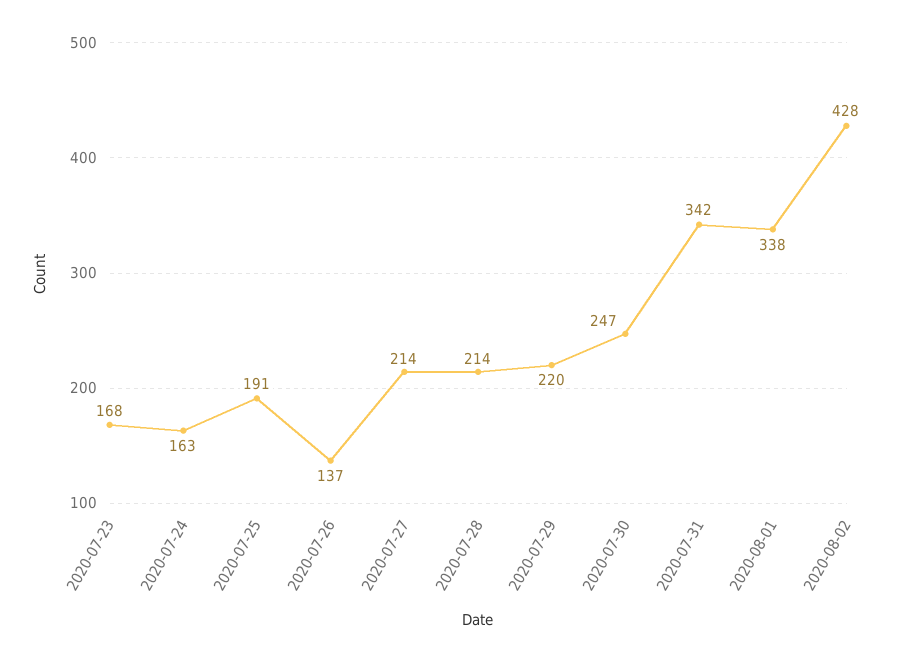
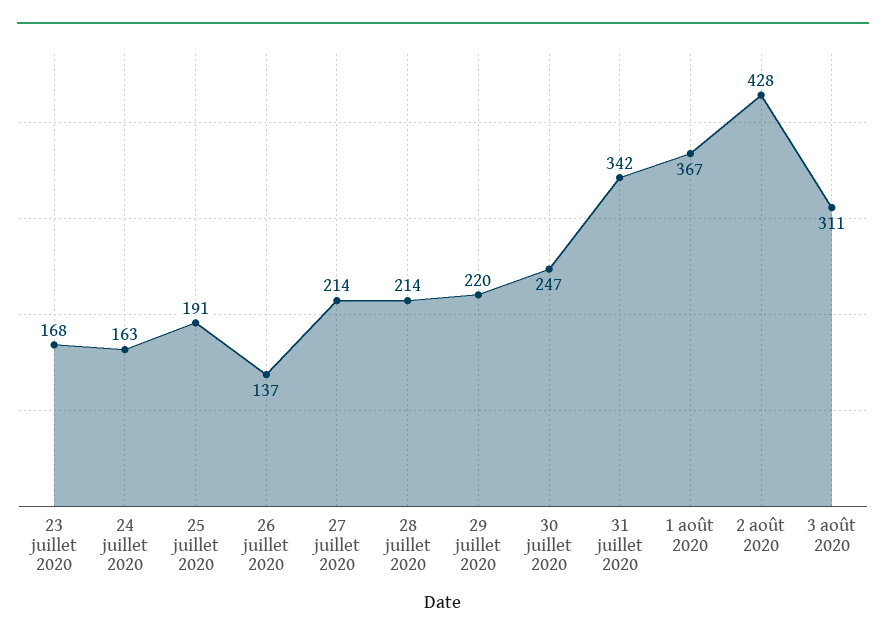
2020-08-01: 338 -> 367
3 août 2020: none -> 311

